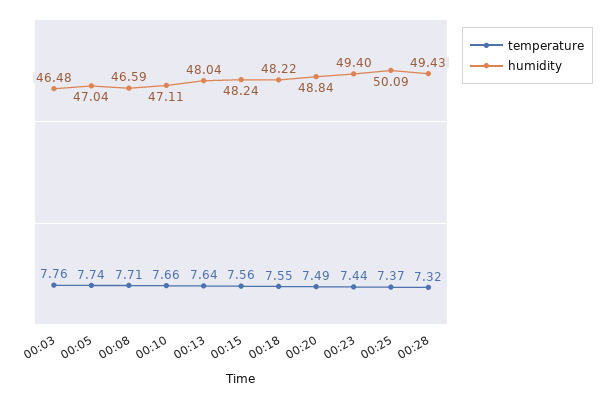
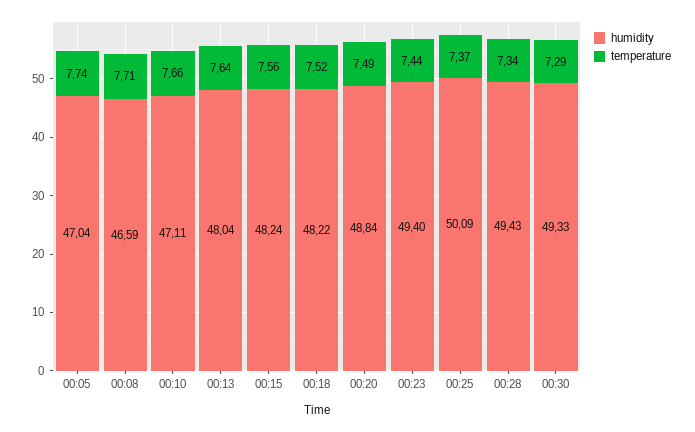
temperature, 00:03: 7.76 -> none
humidity, 00:03: 46.48 -> none
temperature, 00:18: 7.55 -> 7.52
temperature, 00:28: 7.32 -> 7.34
humidity, 00:30: none -> 49.33
temperature, 00:30: none -> 7.29

